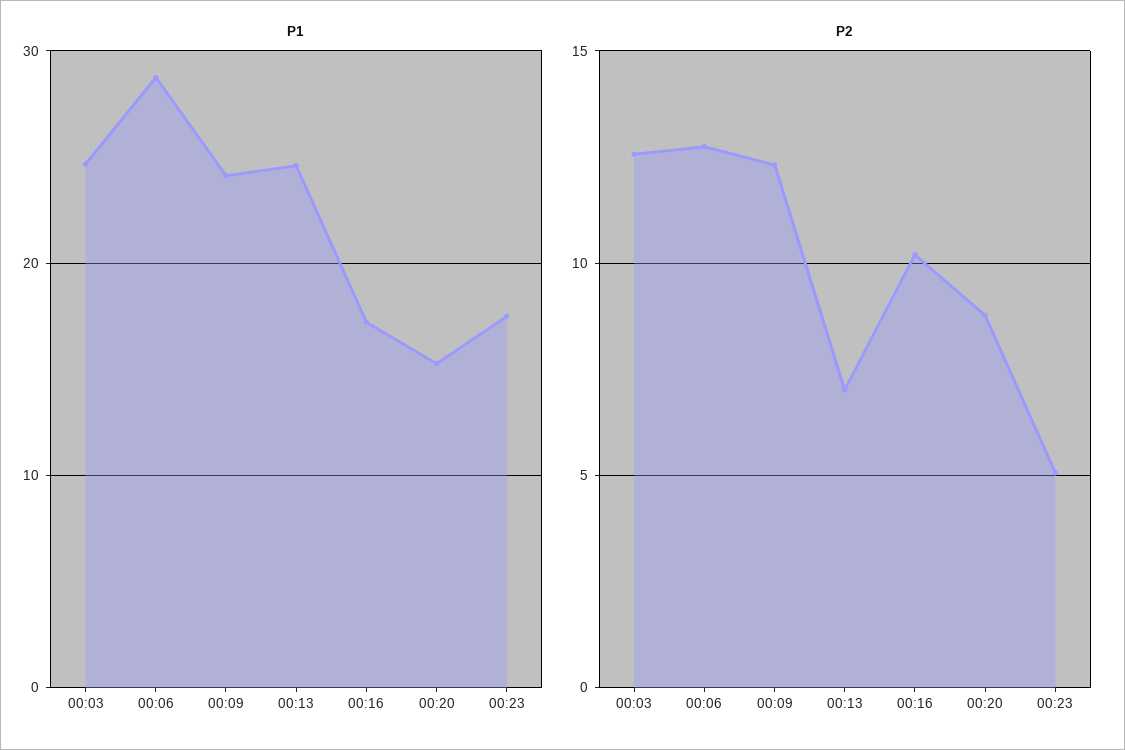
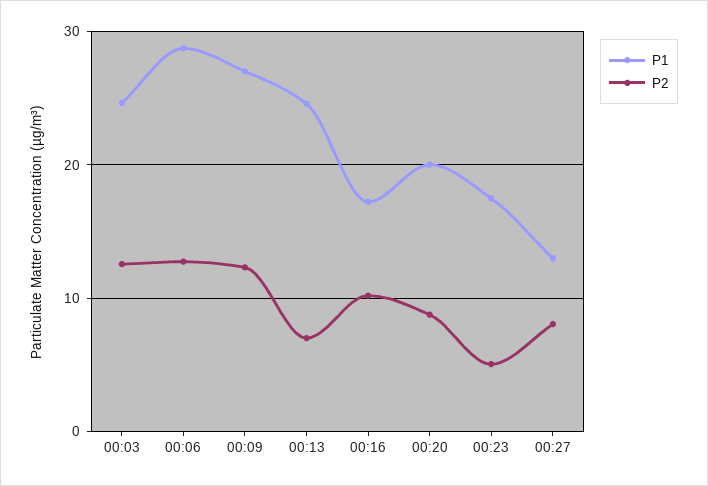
P1, 00:09: 24 -> 27
P1, 00:20: 15 -> 20
P1, 00:27: none -> 13
P2, 00:27: none -> 8

